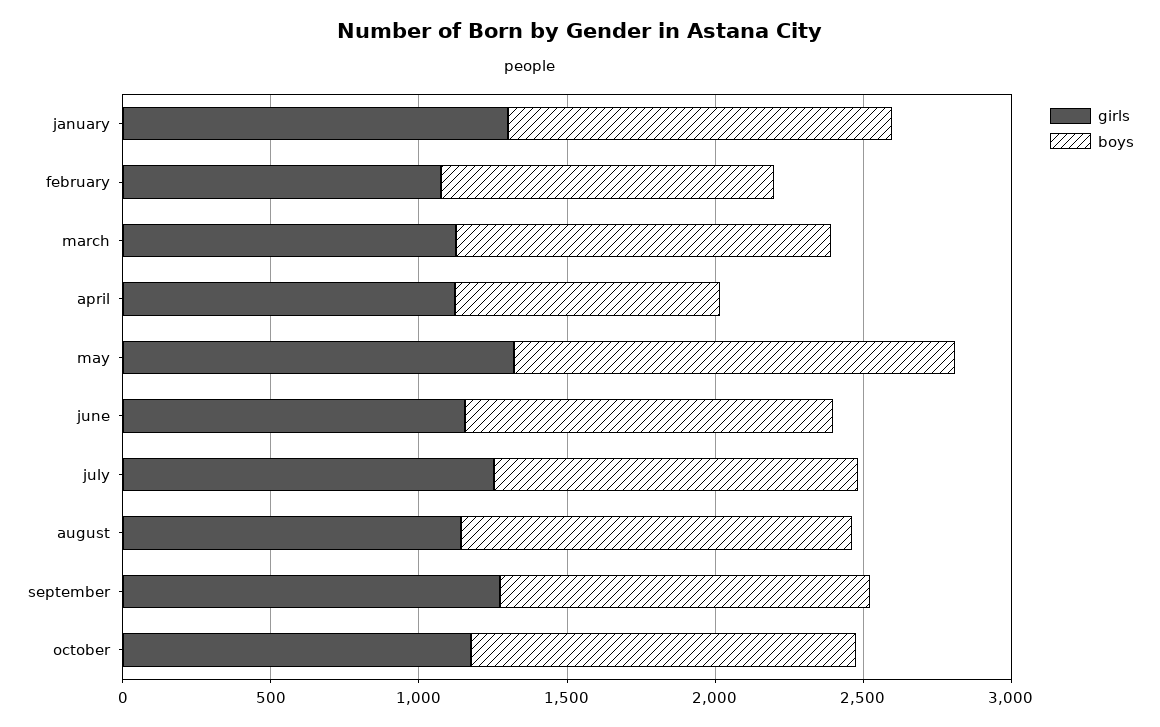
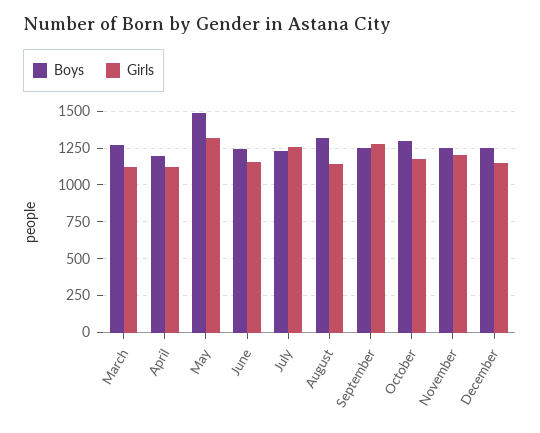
girls, january: 1300 -> none
boys, january: 1300 -> none
girls, february: 1100 -> none
boys, february: 1100 -> none
boys, april: 900 -> 1200
boys, November: none -> 1250
girls, November: none -> 1200
boys, December: none -> 1250
girls, December: none -> 1150

